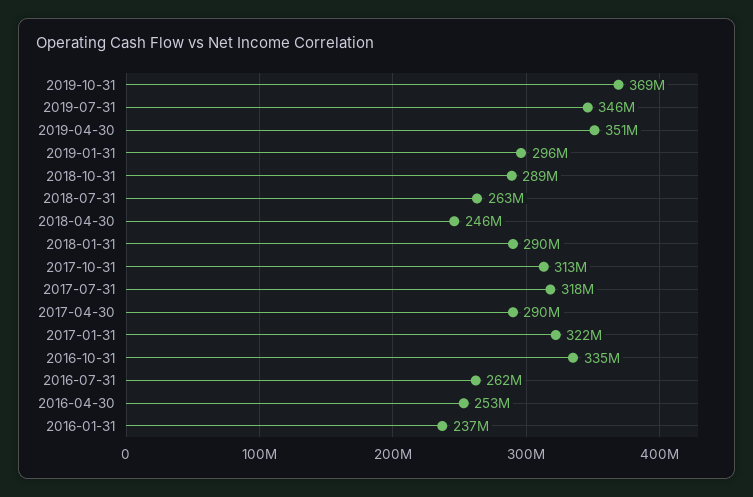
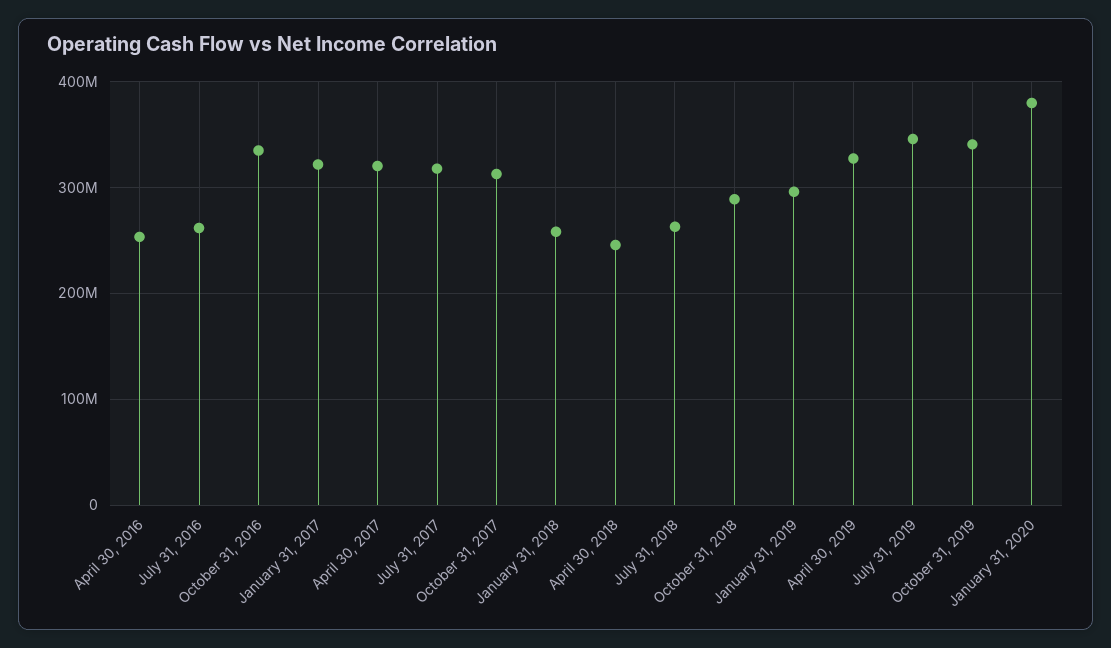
2019-10-31: 369000000 -> 340000000
2019-04-30: 351000000 -> 330000000
2018-01-31: 290000000 -> 260000000
2017-04-30: 290000000 -> 320000000
2016-01-31: 237000000 -> none
January 31, 2020: none -> 380000000

